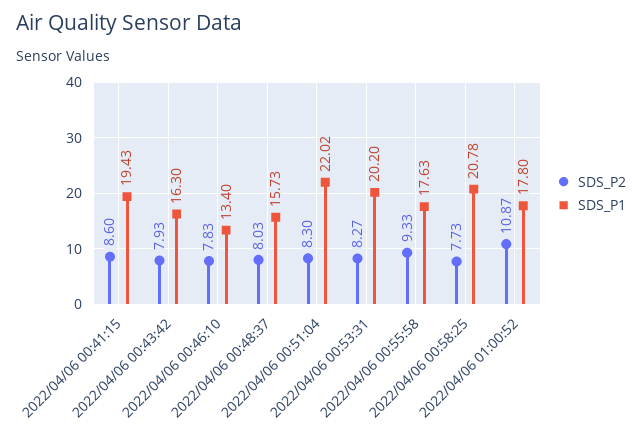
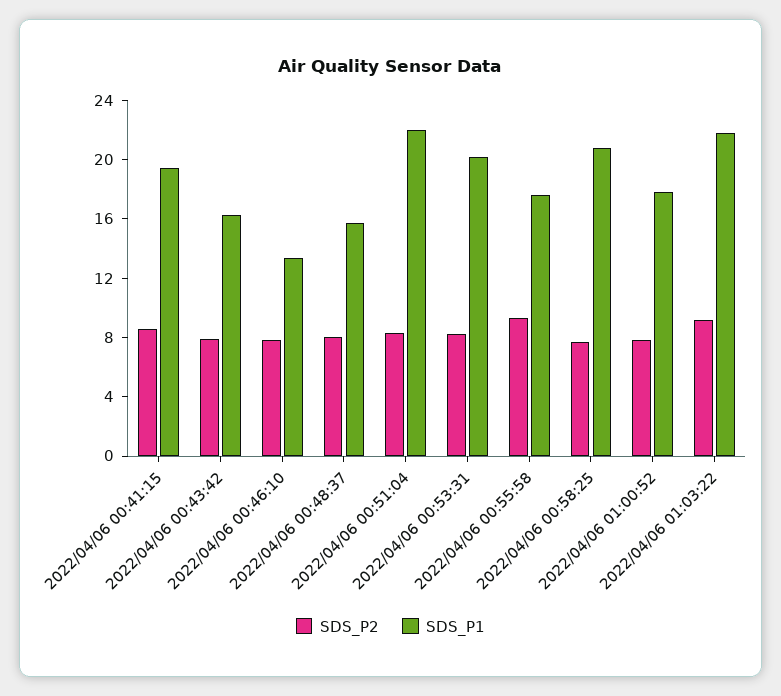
SDS_P2, 2022/04/06 01:00:52: 10.87 -> 8
SDS_P2, 2022/04/06 01:03:22: none -> 9
SDS_P1, 2022/04/06 01:03:22: none -> 22

